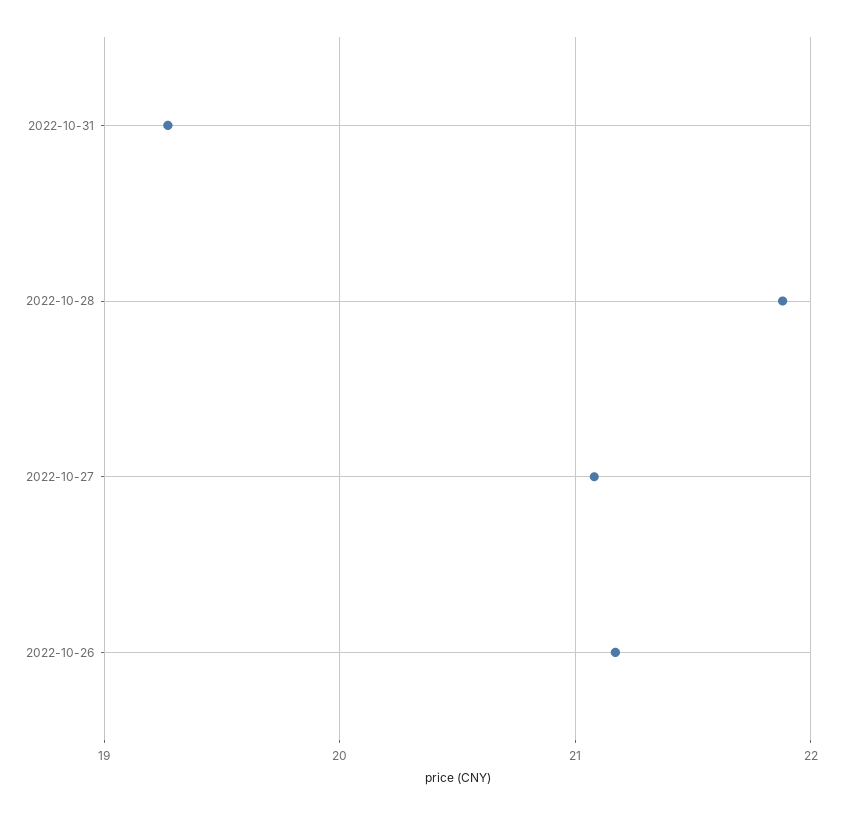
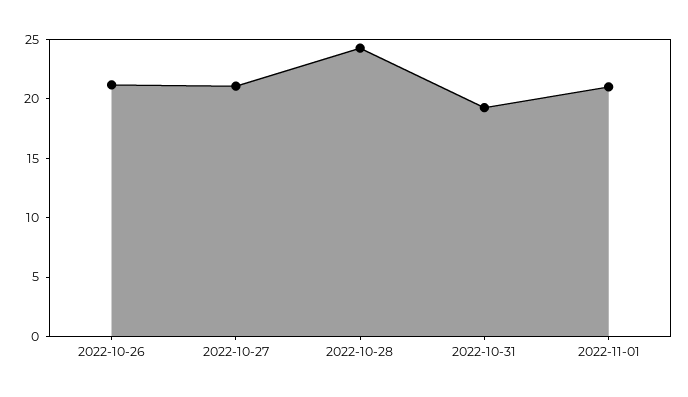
2022-10-28: 21.9 -> 24
2022-11-01: none -> 21

